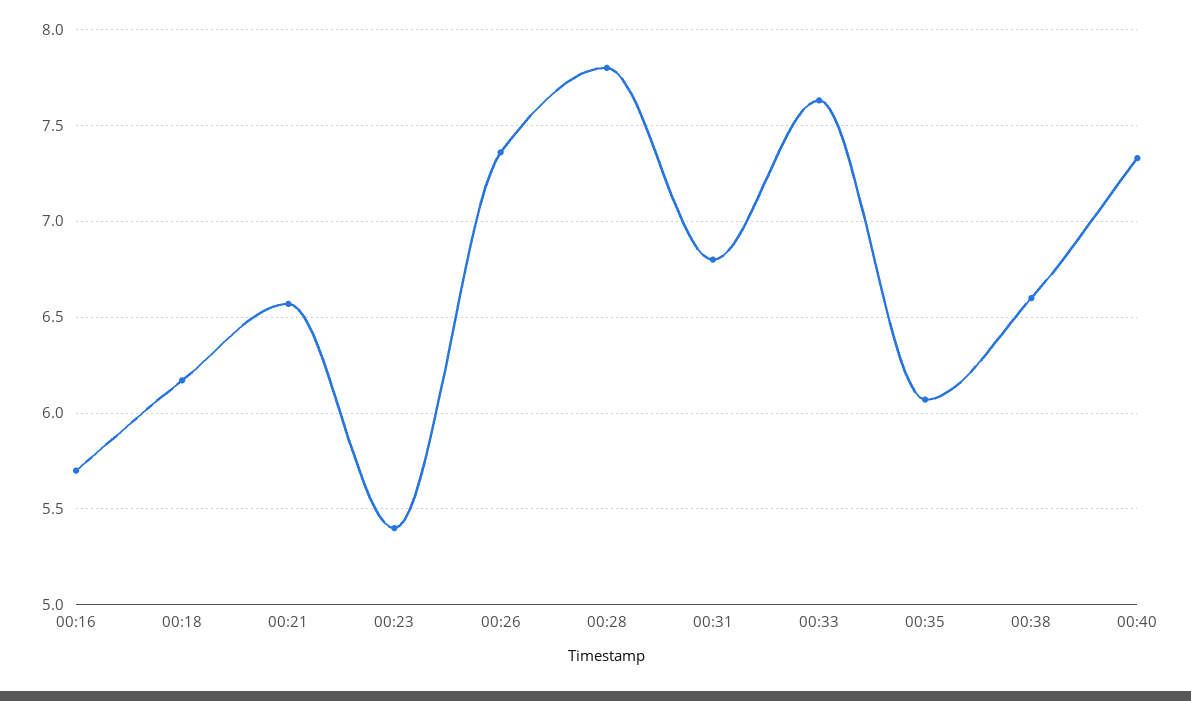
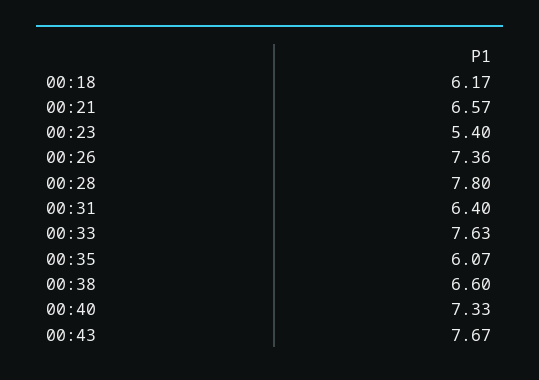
00:16: 5.7 -> none
00:31: 6.8 -> 6.4
00:43: none -> 7.67

